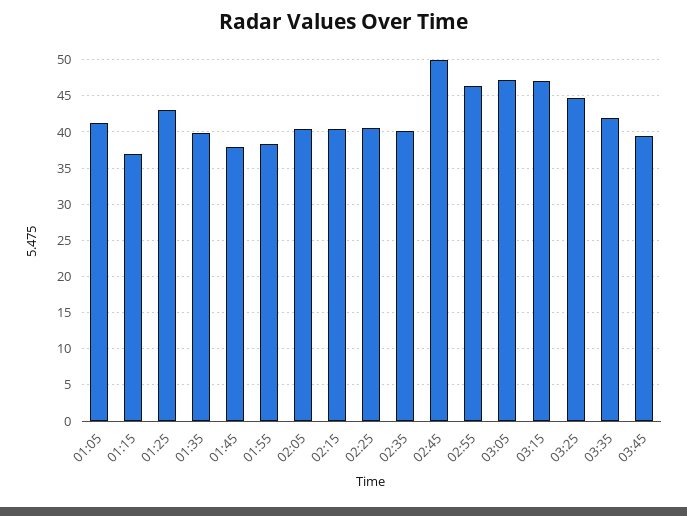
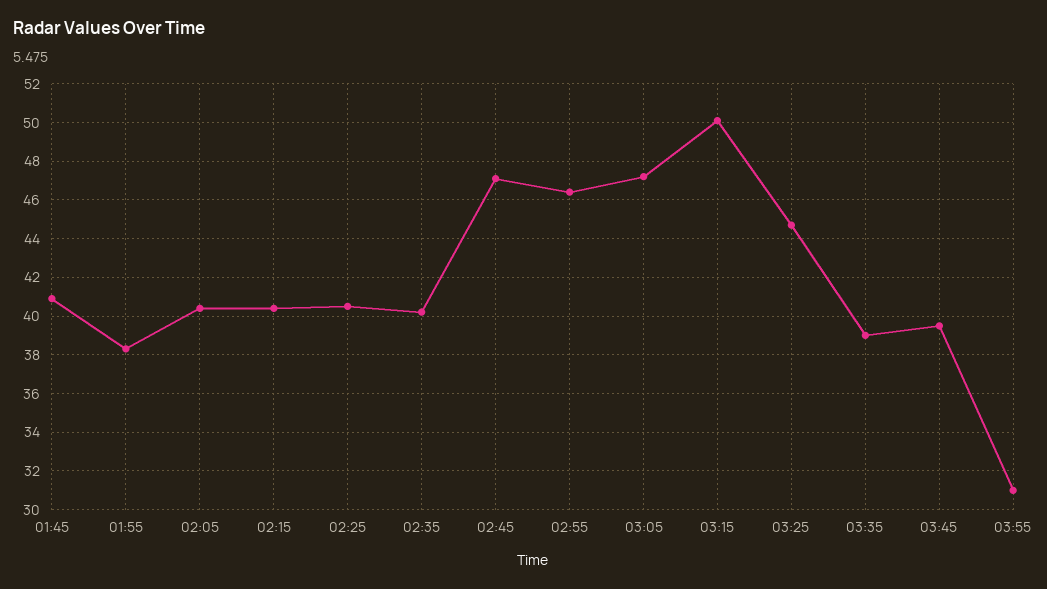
01:05: 41 -> none
01:15: 37 -> none
01:25: 43 -> none
01:35: 40 -> none
01:45: 38 -> 41
02:45: 50 -> 47
03:15: 47 -> 50
03:35: 42 -> 39
03:55: none -> 31

